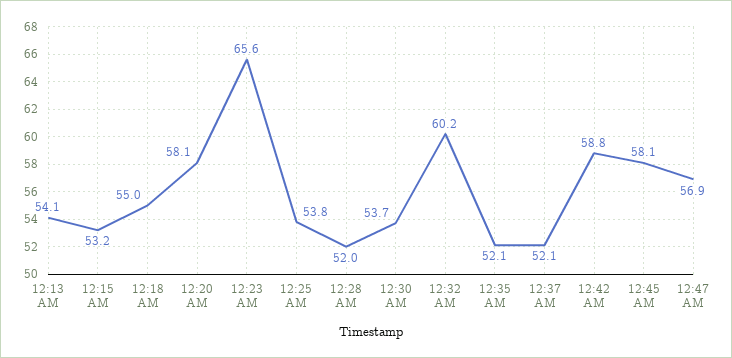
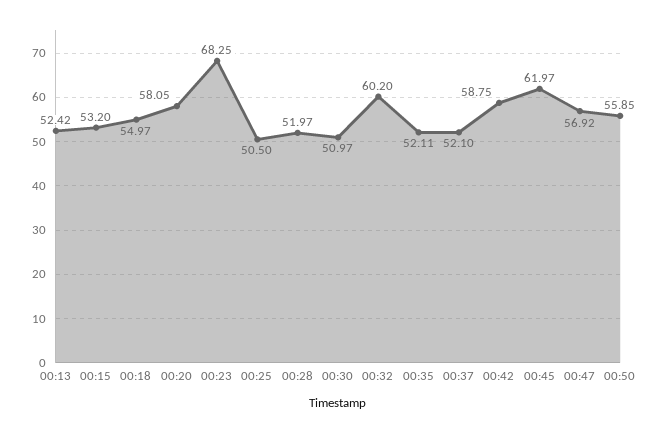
12:13 AM: 54.1 -> 52.42
12:23 AM: 65.6 -> 68.25
12:25 AM: 53.8 -> 50.5
12:30 AM: 53.7 -> 50.97
12:45 AM: 58.1 -> 61.97
00:50: none -> 55.85

